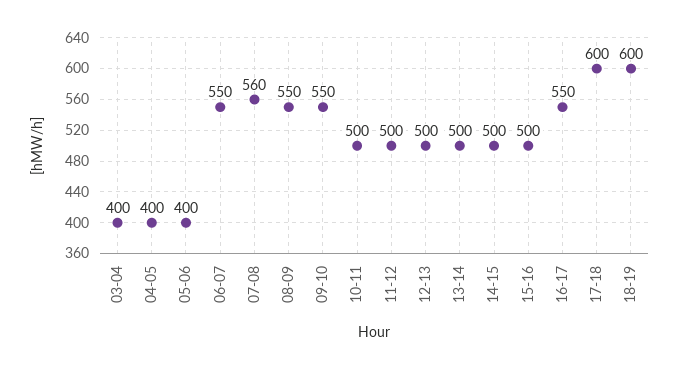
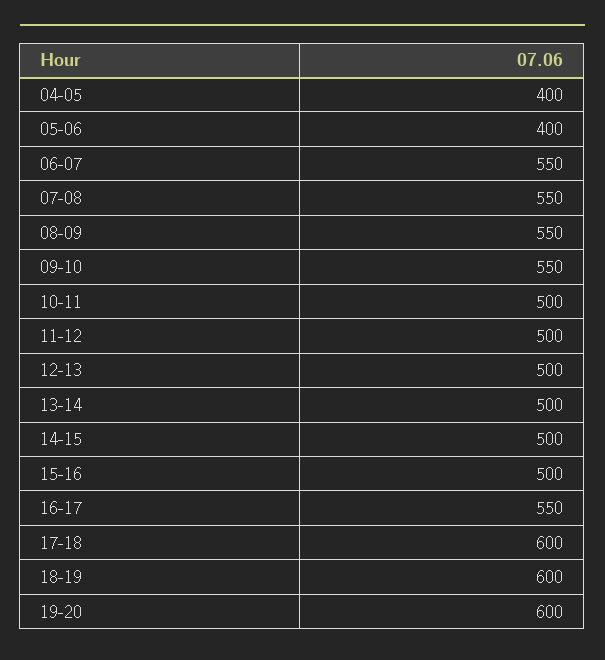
03-04: 400 -> none
07-08: 560 -> 550
19-20: none -> 600

